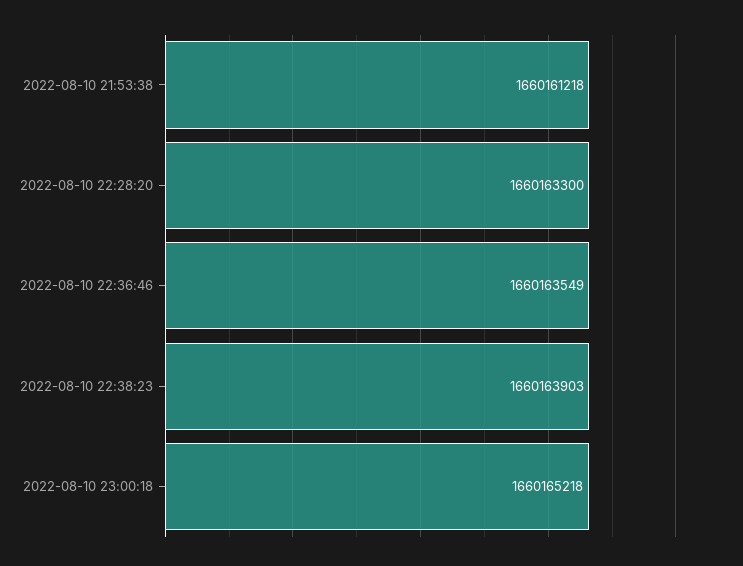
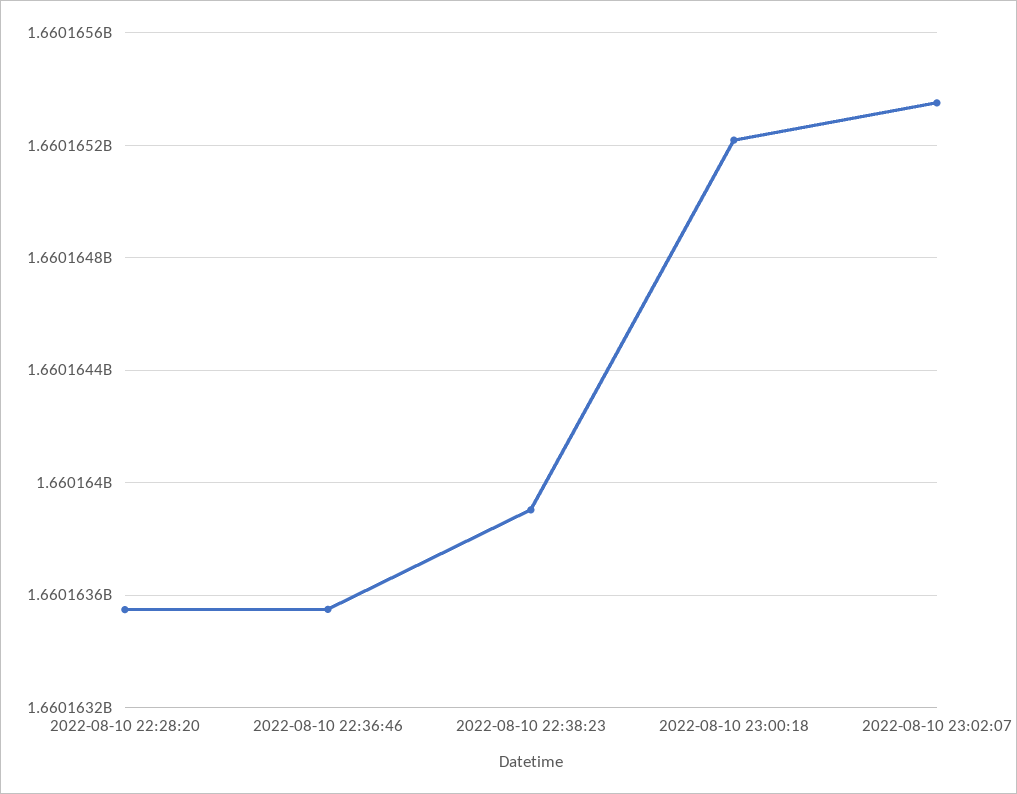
2022-08-10 21:53:38: 1660161218 -> none
2022-08-10 22:28:20: 1660163300 -> 1660163550
2022-08-10 23:02:07: none -> 1660165350

